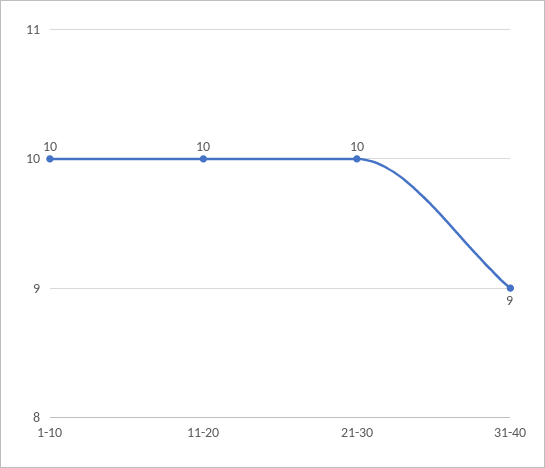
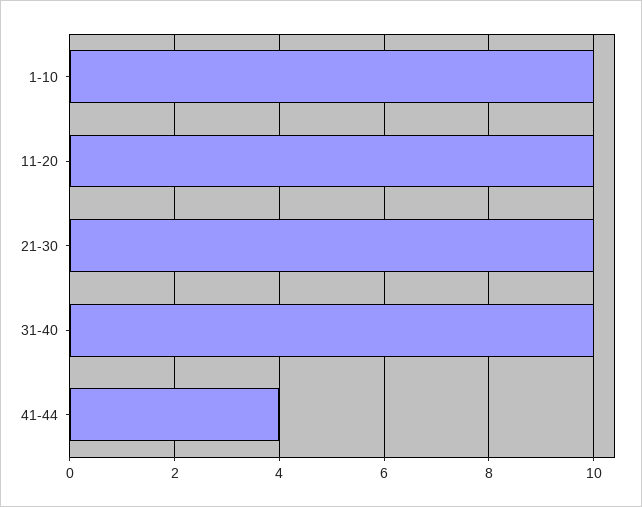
31-40: 9 -> 10
41-44: none -> 4

